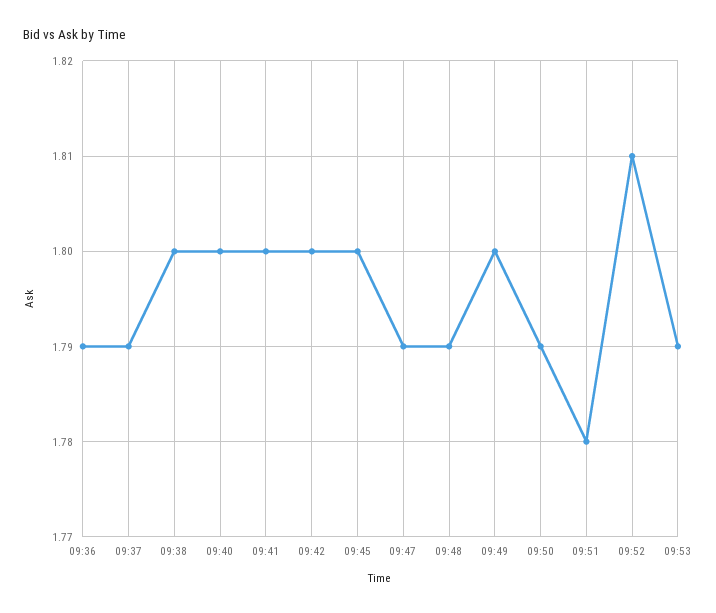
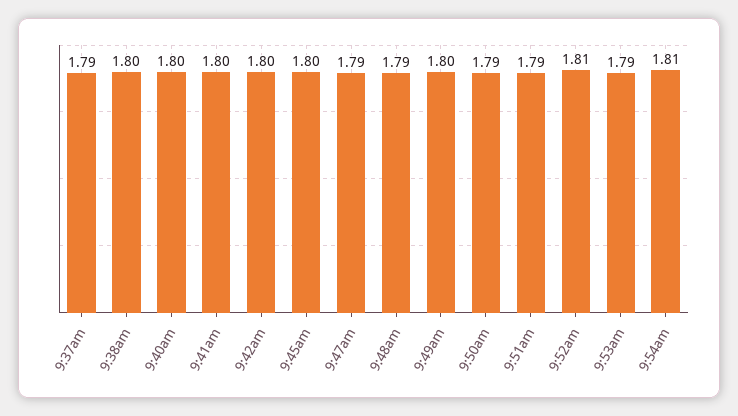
09:36: 1.79 -> none
09:51: 1.78 -> 1.79
9:54am: none -> 1.81

